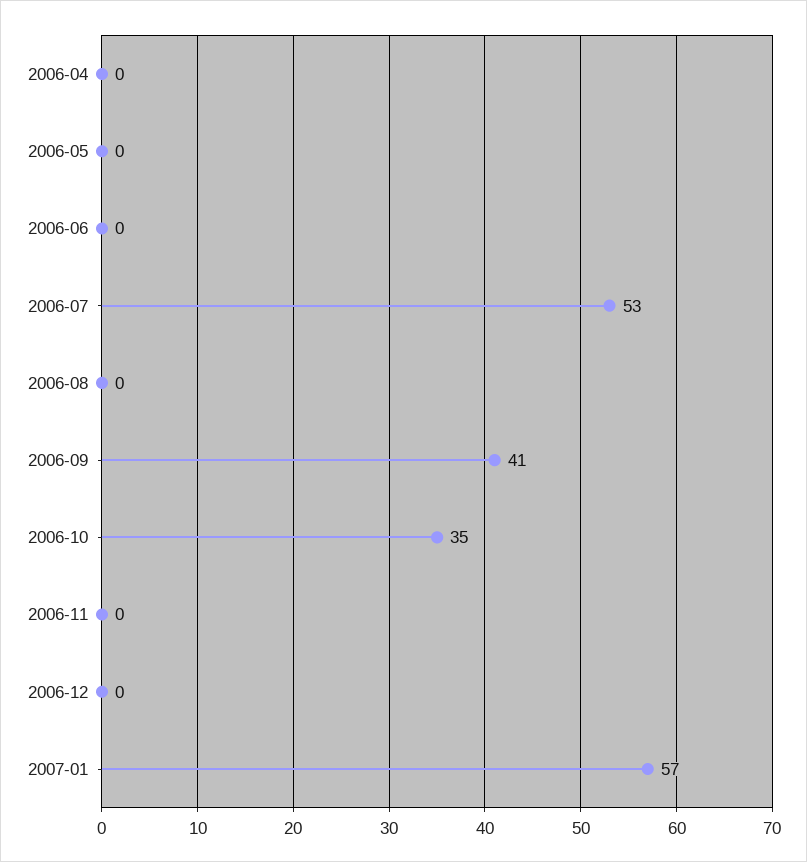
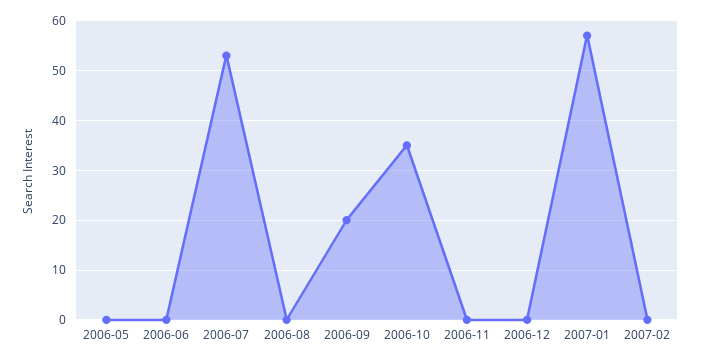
2006-04: 0 -> none
2006-09: 41 -> 20
2007-02: none -> 0

